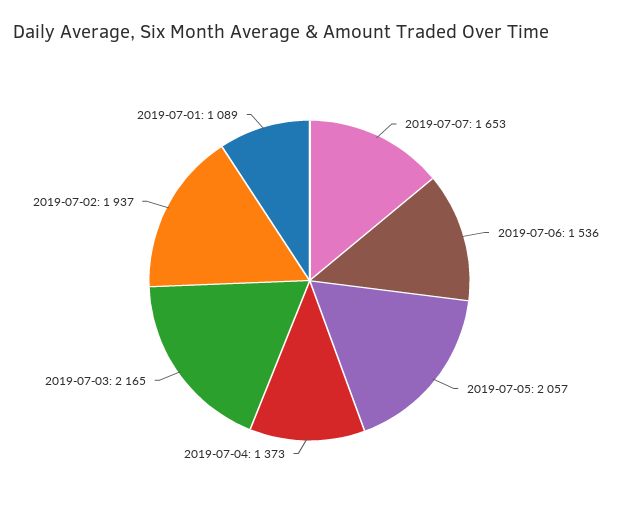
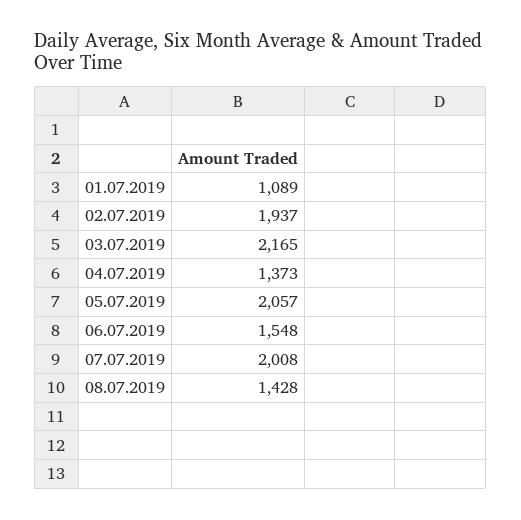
2019-07-07: 1653 -> 2008
2019-07-06: 1536 -> 1548
08.07.2019: none -> 1428

